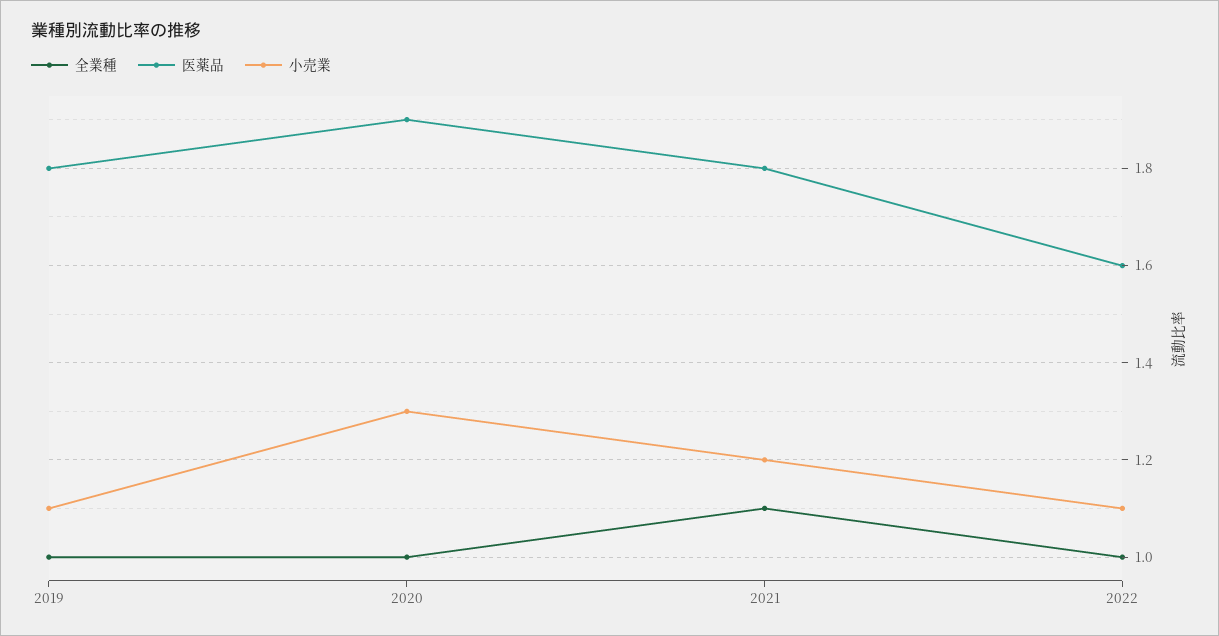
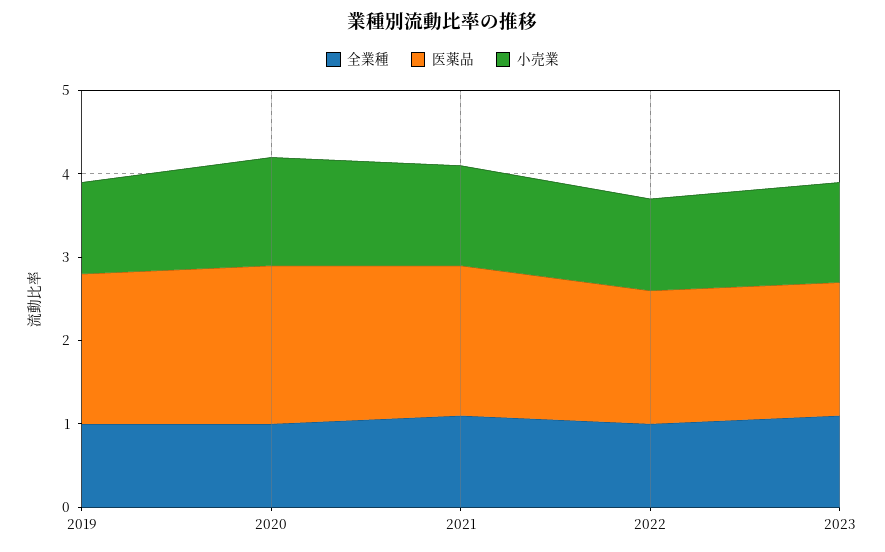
全業種, 2023: none -> 1.1
医薬品, 2023: none -> 1.6
小売業, 2023: none -> 1.2

